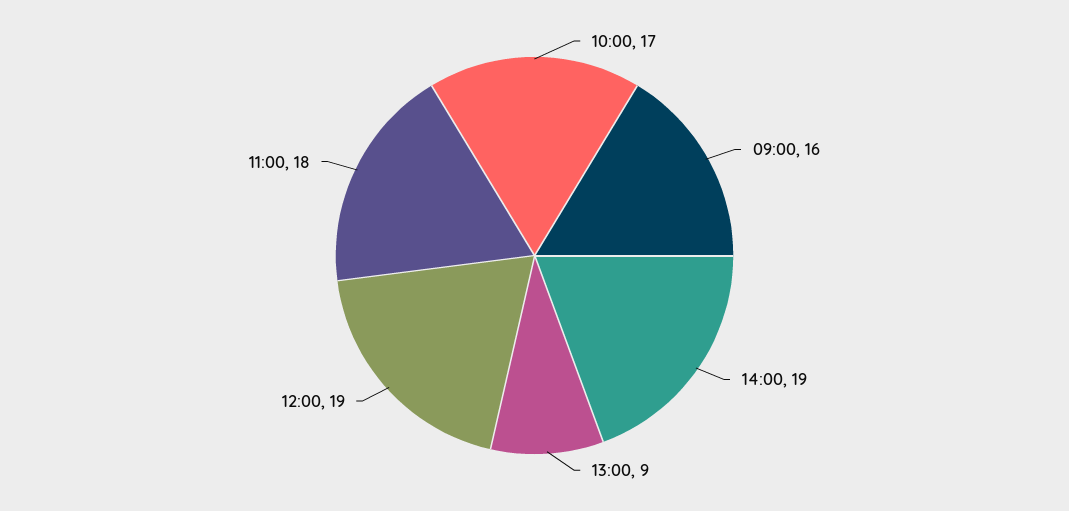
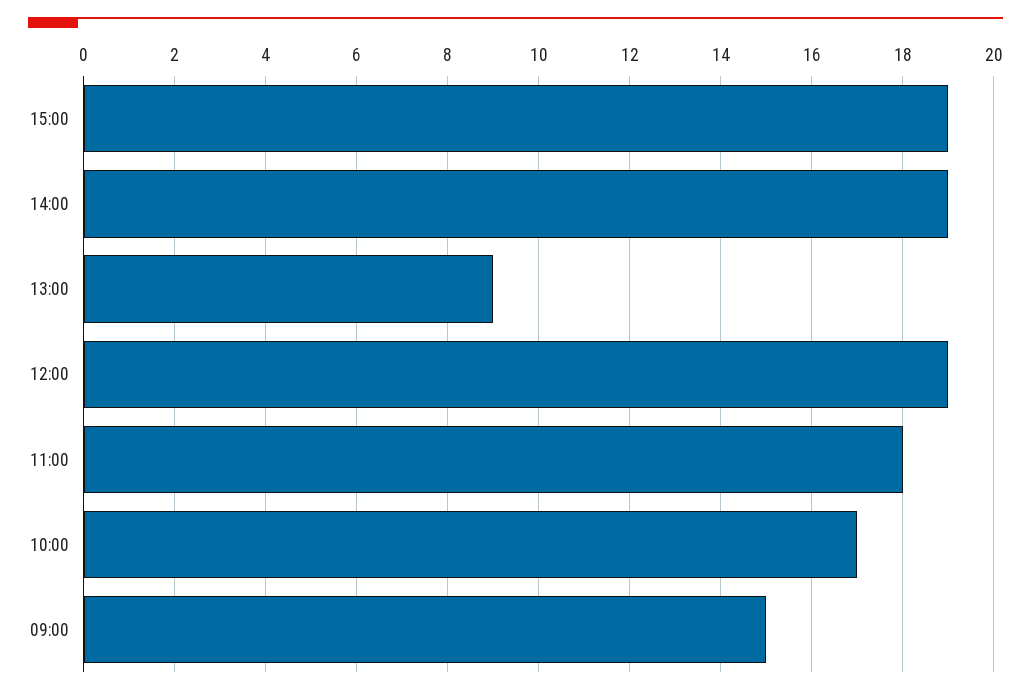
09:00: 16 -> 15
15:00: none -> 19

